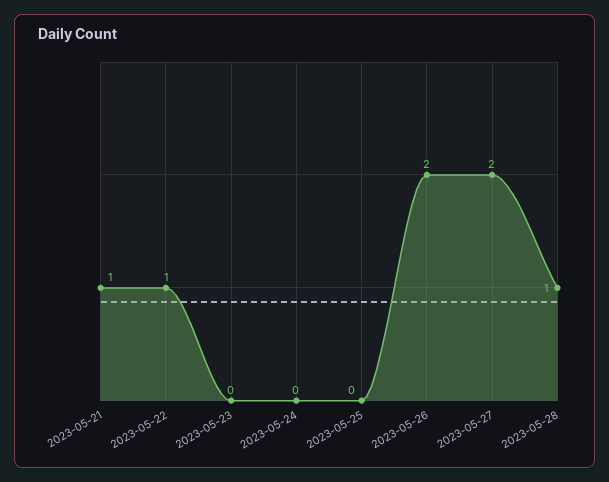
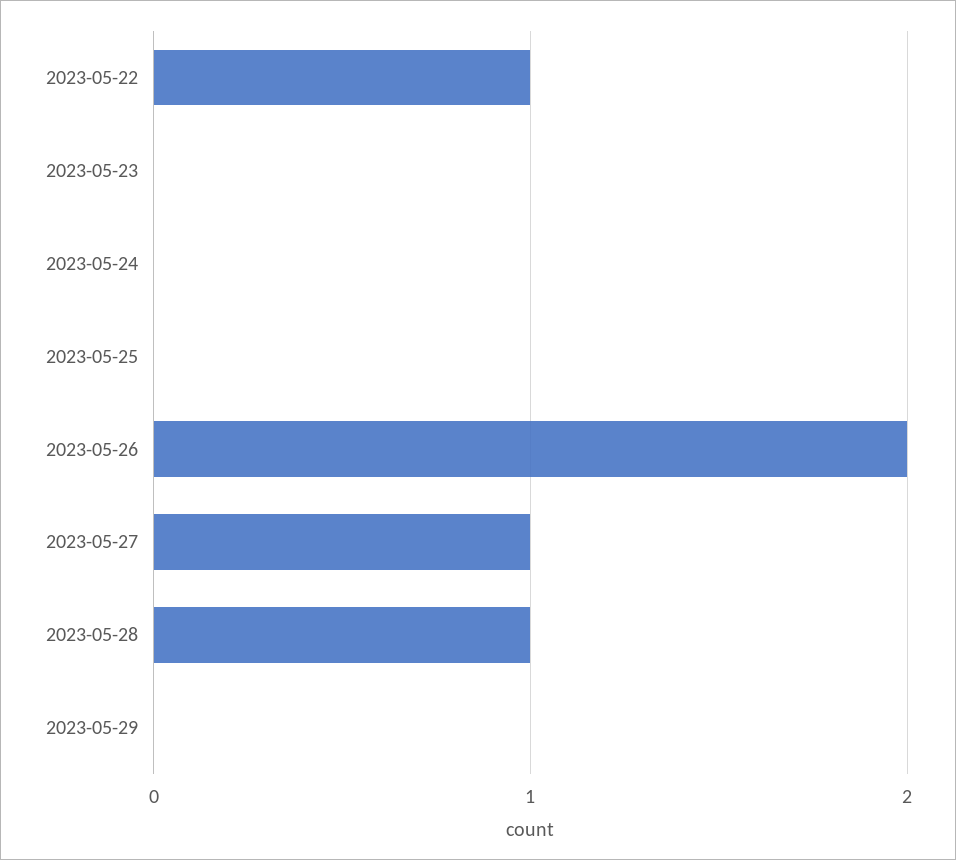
2023-05-21: 1 -> none
2023-05-27: 2 -> 1
2023-05-29: none -> 0

